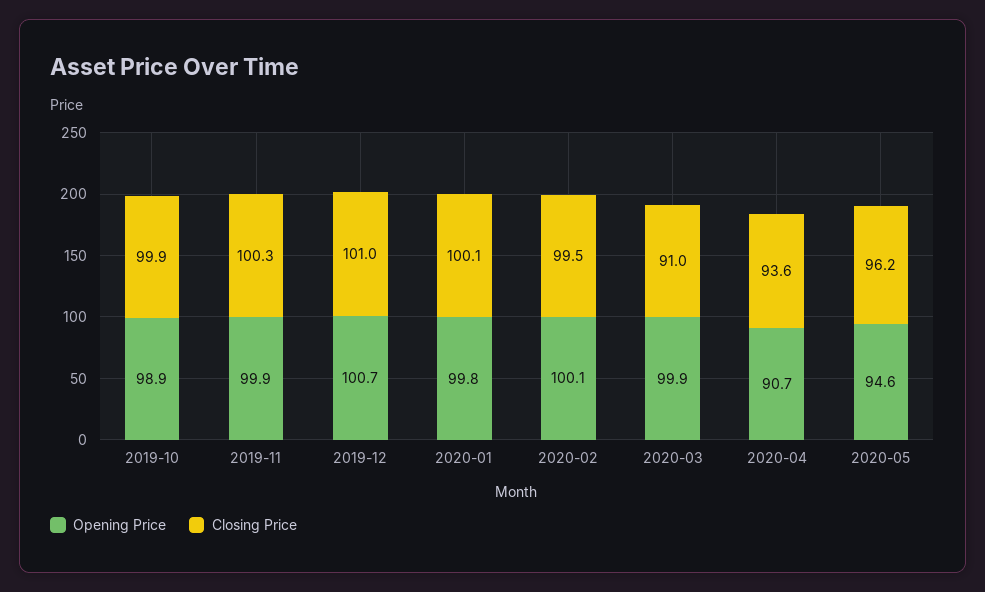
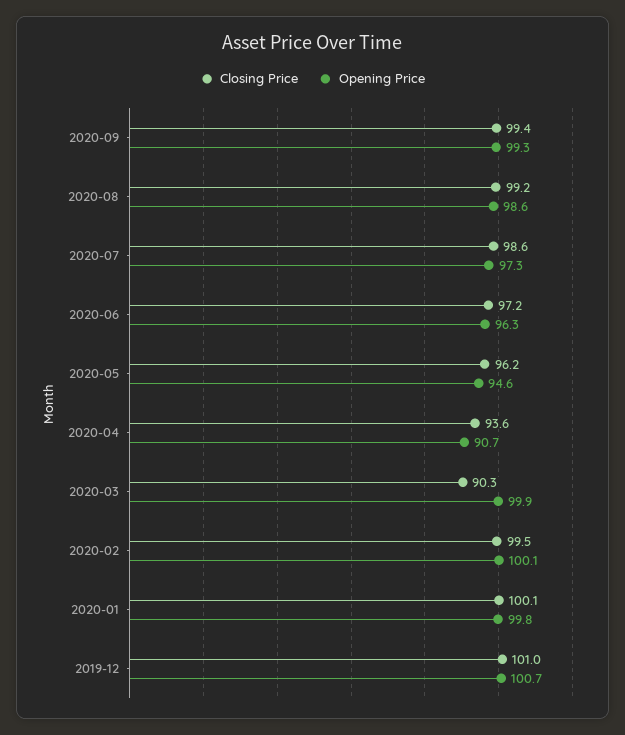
Opening Price, 2019-10: 98.9 -> none
Closing Price, 2019-10: 99.9 -> none
Opening Price, 2019-11: 99.9 -> none
Closing Price, 2019-11: 100.3 -> none
Closing Price, 2020-03: 91 -> 90.3
Closing Price, 2020-09: none -> 99.4
Opening Price, 2020-09: none -> 99.3
Closing Price, 2020-08: none -> 99.2
Opening Price, 2020-08: none -> 98.6
Closing Price, 2020-07: none -> 98.6
Opening Price, 2020-07: none -> 97.3
Closing Price, 2020-06: none -> 97.2
Opening Price, 2020-06: none -> 96.3

